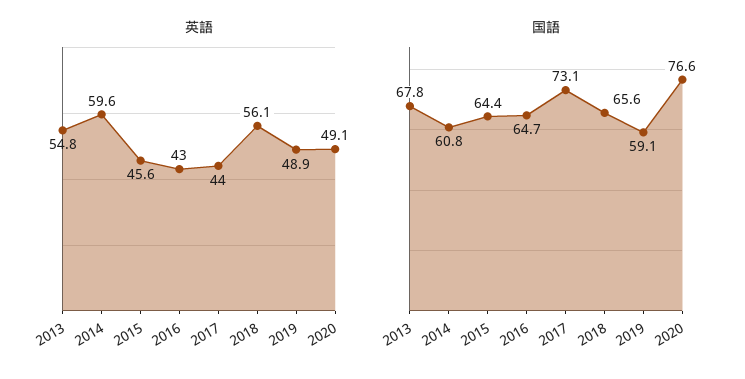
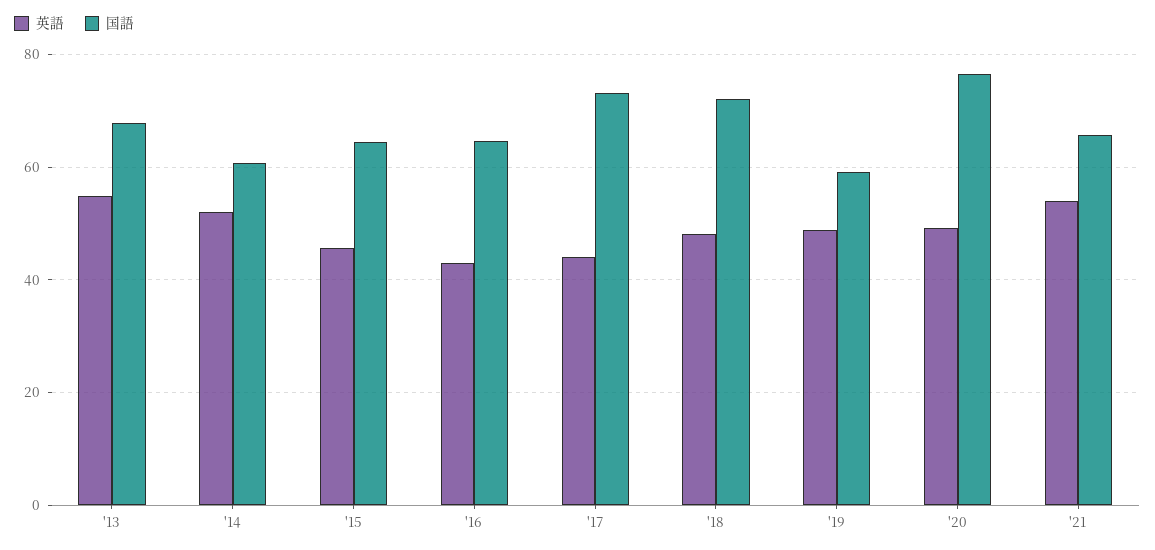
英語, 2014: 59.6 -> 52
英語, 2018: 56.1 -> 48
国語, 2018: 65.6 -> 72
英語, '21: none -> 54
国語, '21: none -> 66

